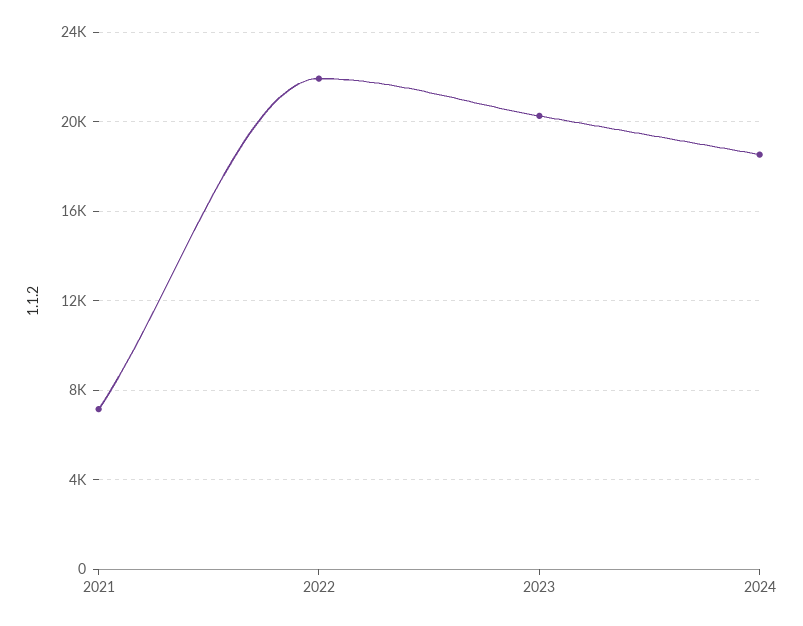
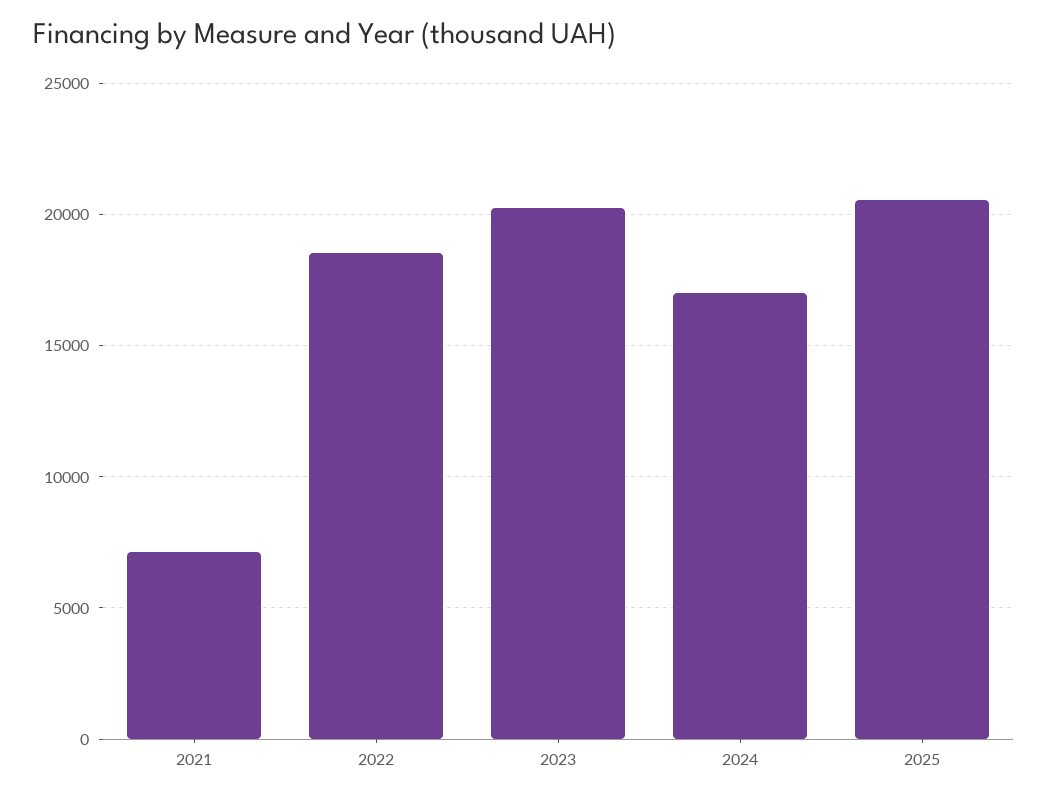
2022: 22000 -> 18500
2024: 18500 -> 17000
2025: none -> 20500

